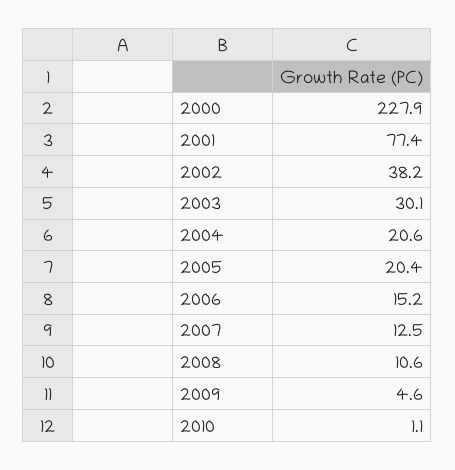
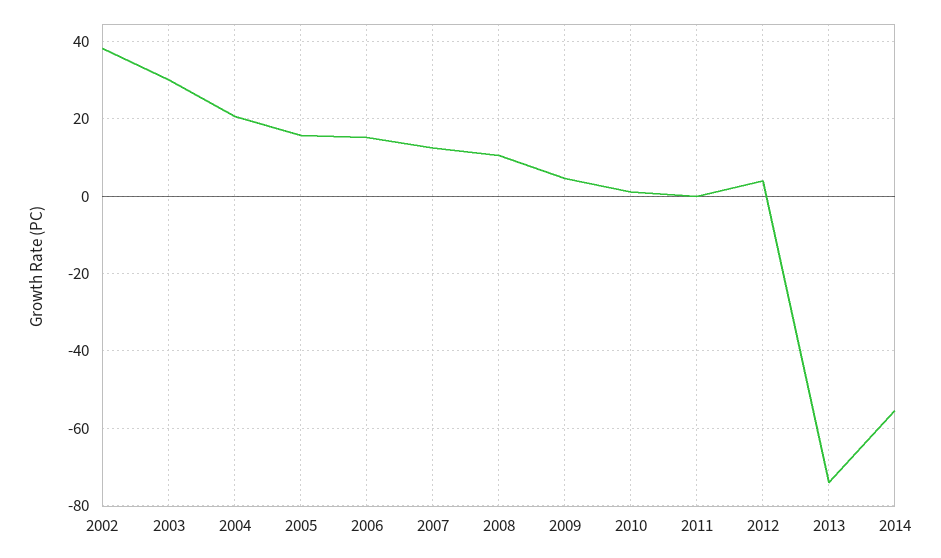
2000: 227.9 -> none
2001: 77.4 -> none
2005: 20.4 -> 16
2011: none -> 0
2012: none -> 4
2013: none -> -74
2014: none -> -56

